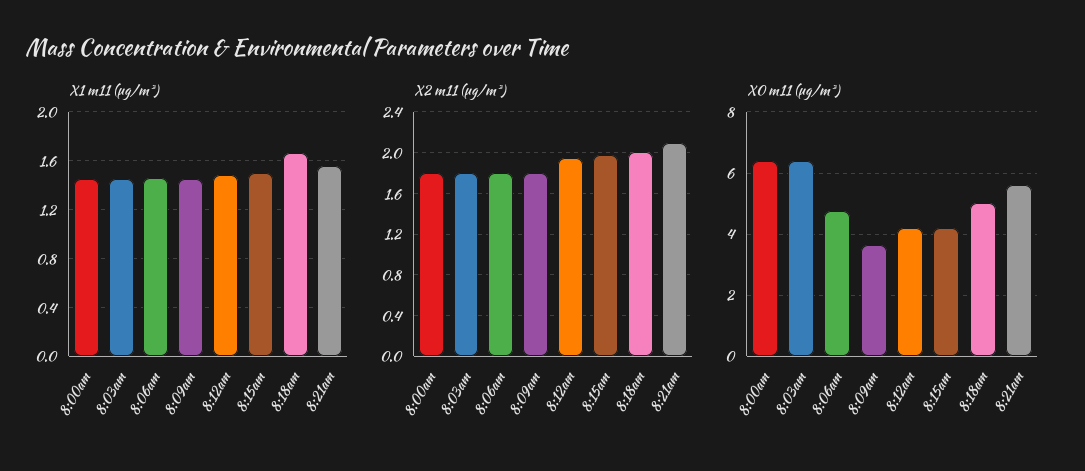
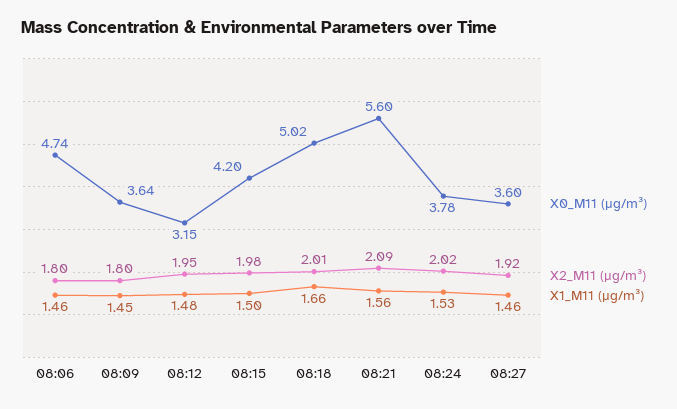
X1 m11 (μg/m³), 8:00am: 1.45 -> none
X1 m11 (μg/m³), 8:03am: 1.45 -> none
X2 m11 (μg/m³), 8:00am: 1.8 -> none
X2 m11 (μg/m³), 8:03am: 1.8 -> none
X0 m11 (μg/m³), 8:00am: 6.4 -> none
X0 m11 (μg/m³), 8:03am: 6.4 -> none
X0 m11 (μg/m³), 8:12am: 4.2 -> 3.15
X0 m11 (μg/m³), 08:24: none -> 3.78
X2 m11 (μg/m³), 08:24: none -> 2.02
X1 m11 (μg/m³), 08:24: none -> 1.53
X0 m11 (μg/m³), 08:27: none -> 3.6
X2 m11 (μg/m³), 08:27: none -> 1.92
X1 m11 (μg/m³), 08:27: none -> 1.46

